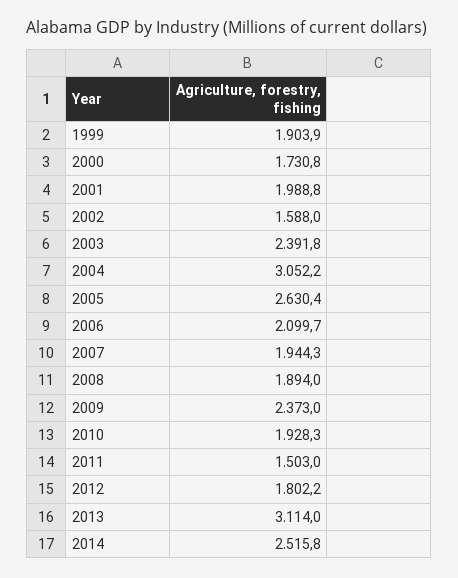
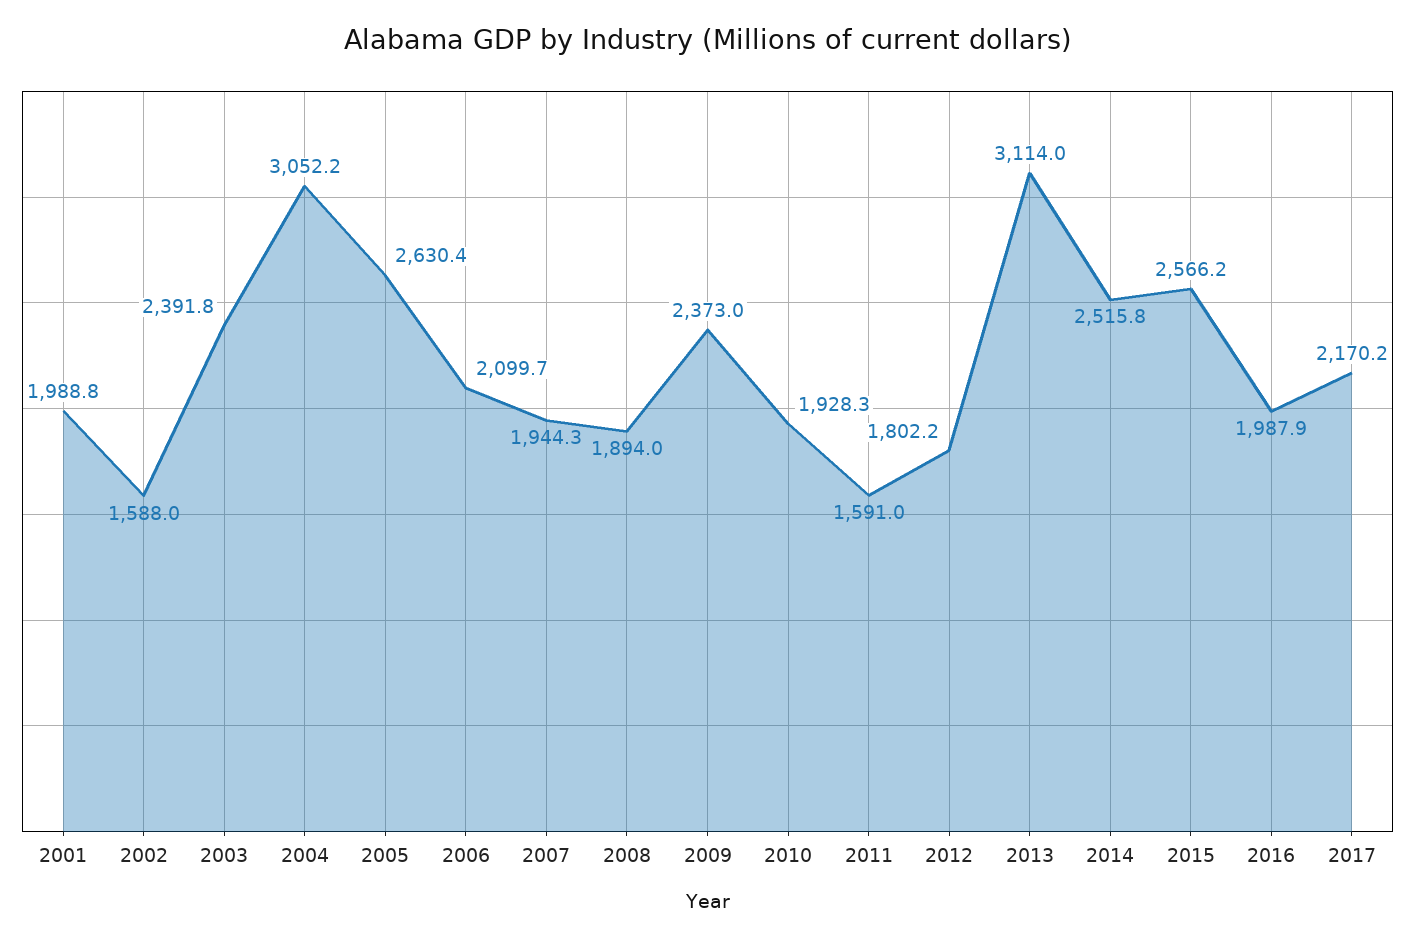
1999: 1903.9 -> none
2000: 1730.8 -> none
2011: 1503 -> 1591
2015: none -> 2566.2
2016: none -> 1987.9
2017: none -> 2170.2

